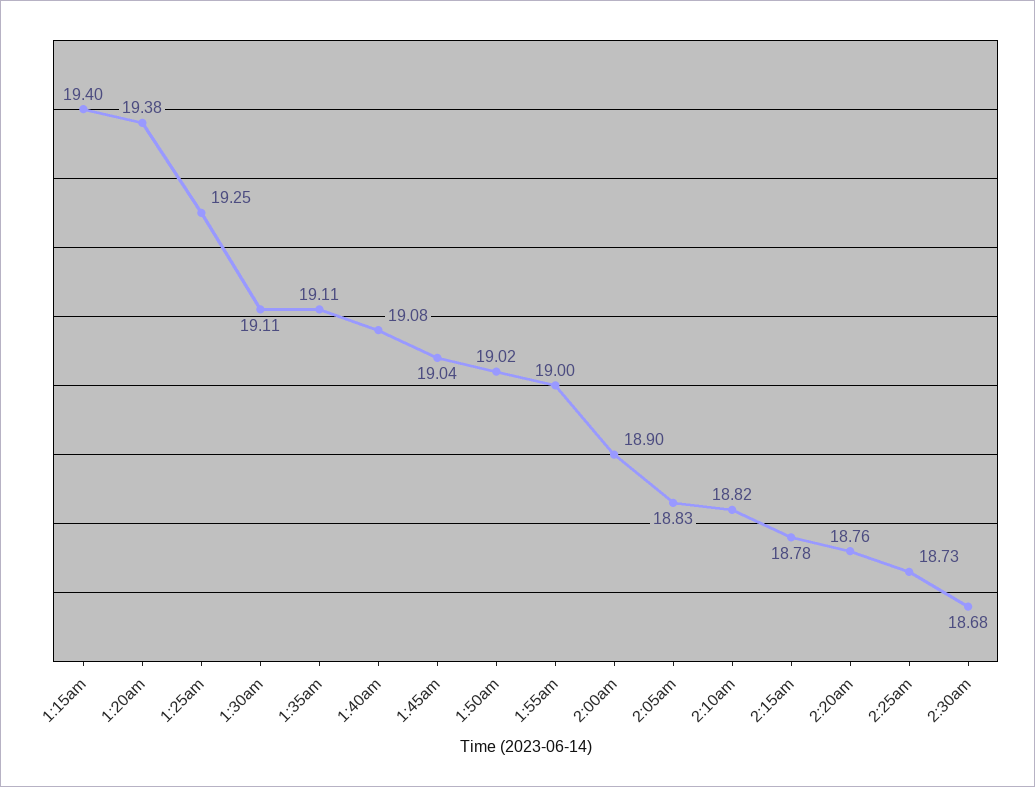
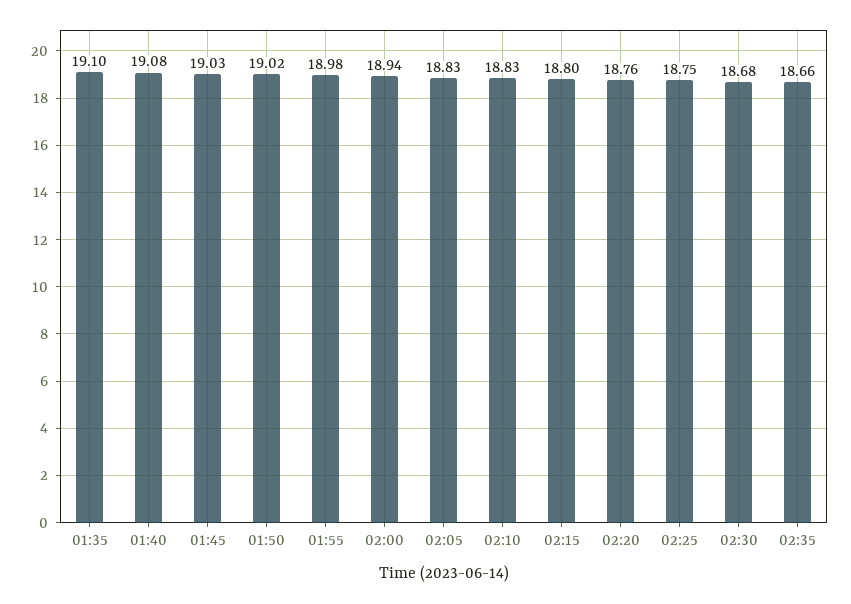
1:15am: 19.4 -> none
1:20am: 19.38 -> none
1:25am: 19.25 -> none
1:30am: 19.11 -> none
1:35am: 19.11 -> 19.1
1:45am: 19.04 -> 19.03
1:55am: 19 -> 18.98
2:00am: 18.9 -> 18.94
2:10am: 18.82 -> 18.83
2:15am: 18.78 -> 18.8
2:25am: 18.73 -> 18.75
02:35: none -> 18.66

